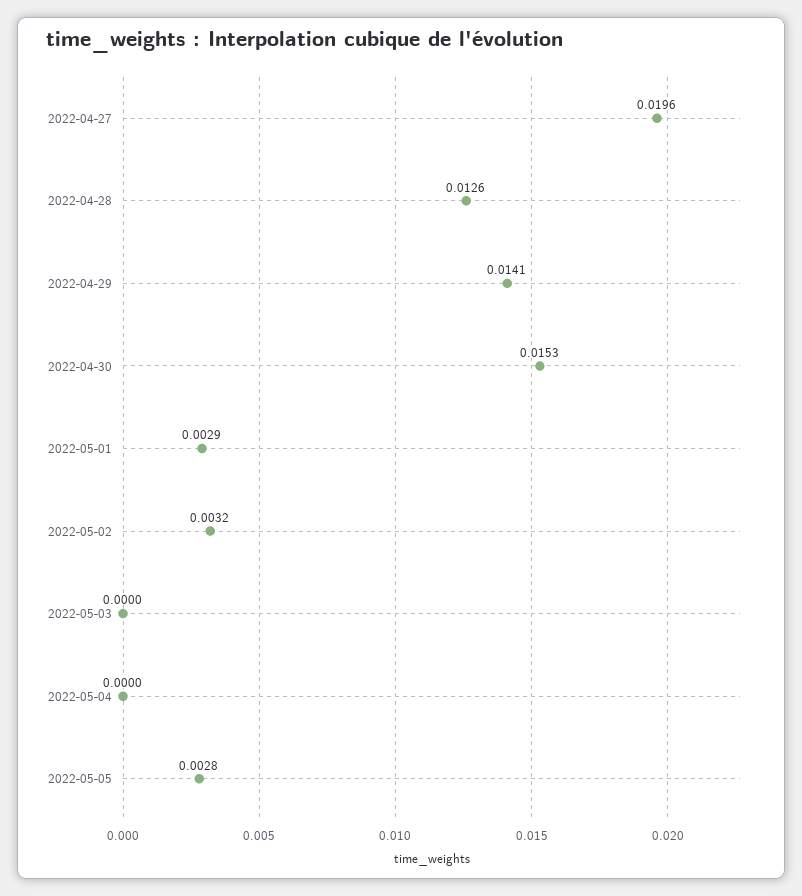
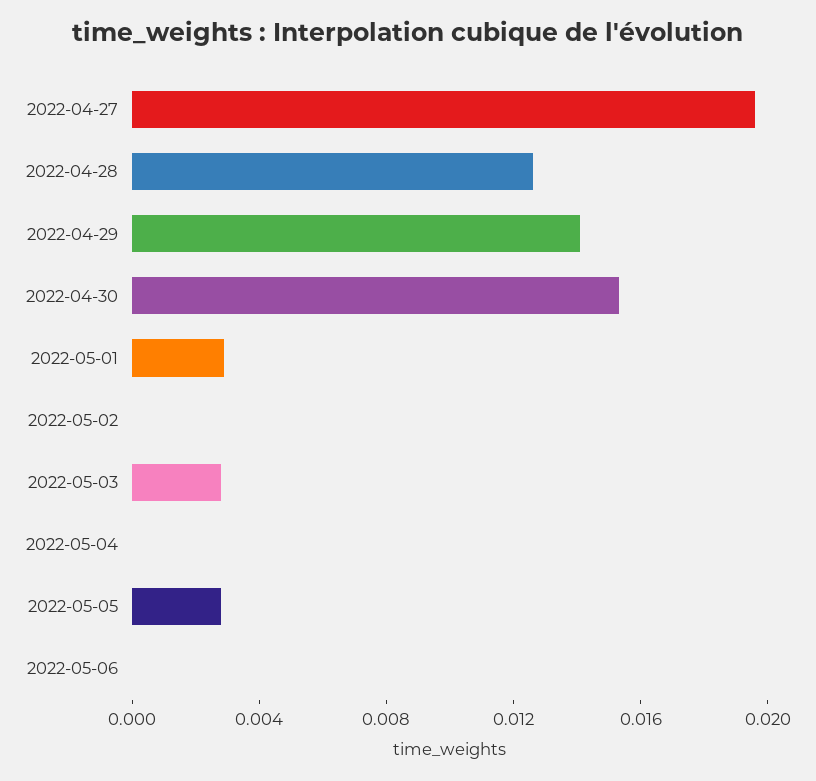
2022-05-02: 0.0032 -> 0
2022-05-03: 0 -> 0.003
2022-05-06: none -> 0

